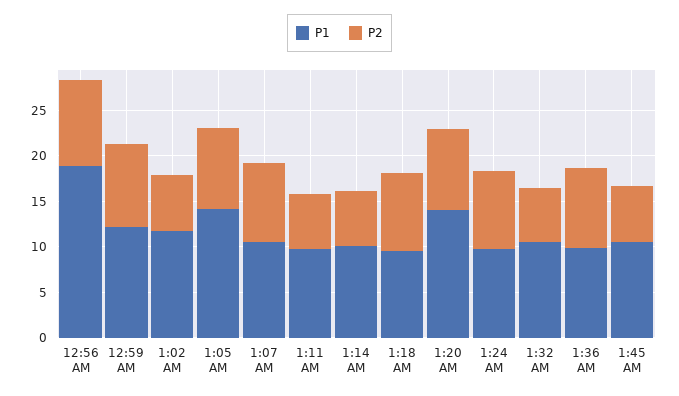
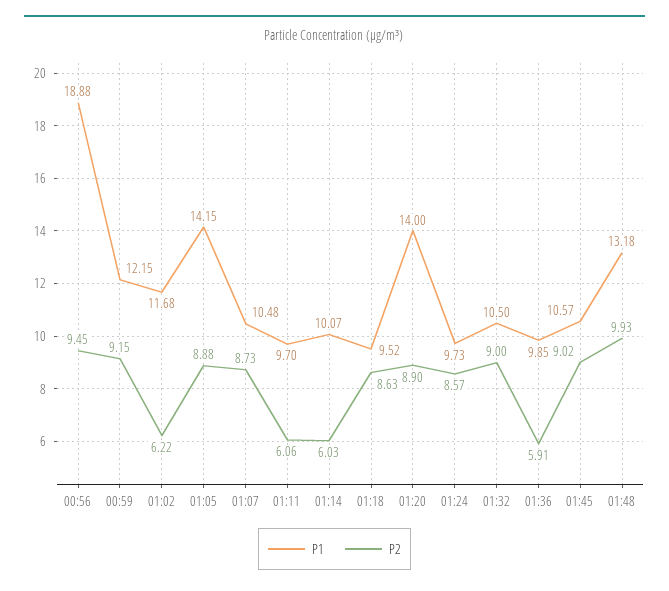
P2, 1:32 AM: 6 -> 9
P2, 1:36 AM: 9 -> 5.91
P2, 1:45 AM: 6 -> 9.02
P1, 01:48: none -> 13.18
P2, 01:48: none -> 9.93

